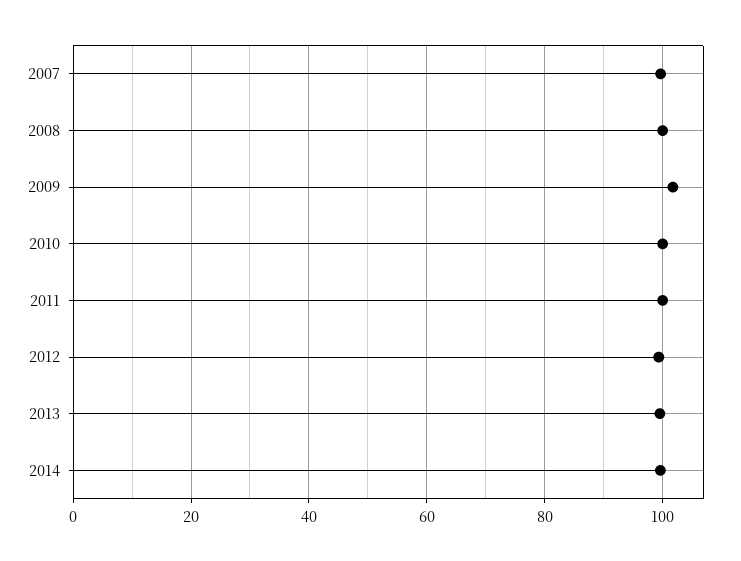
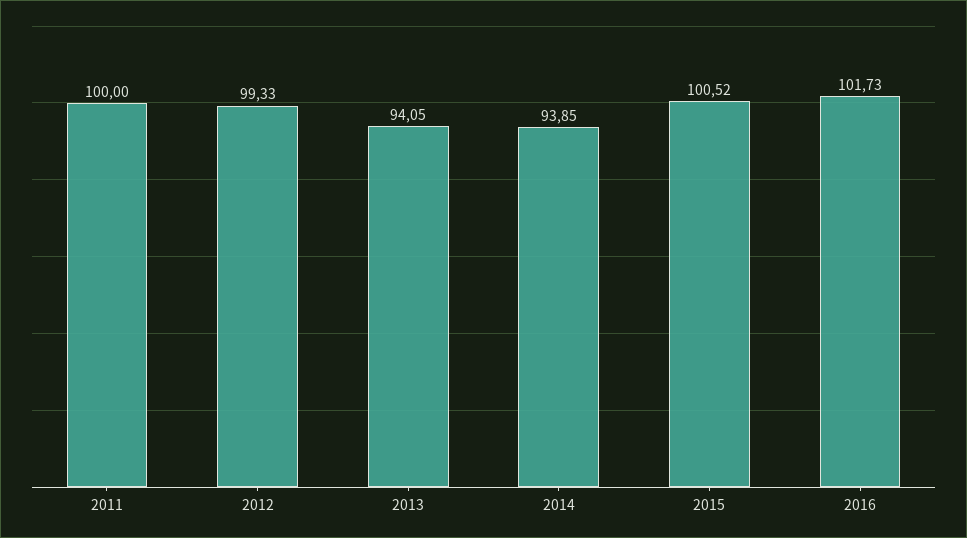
2007: 100 -> none
2008: 100 -> none
2009: 102 -> none
2010: 100 -> none
2013: 100 -> 94.05
2014: 100 -> 93.85
2015: none -> 100.52
2016: none -> 101.73

